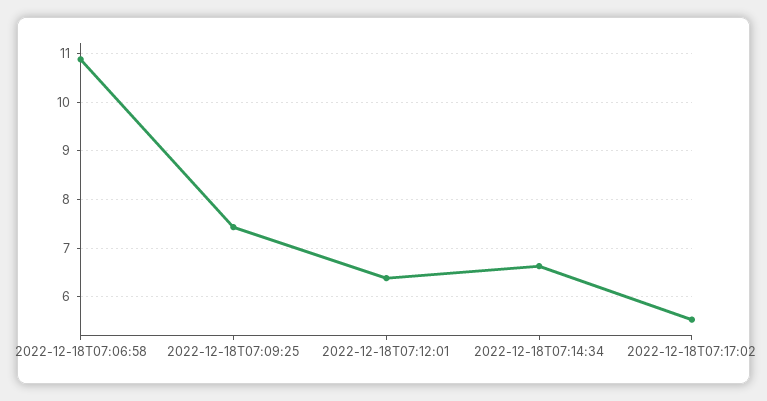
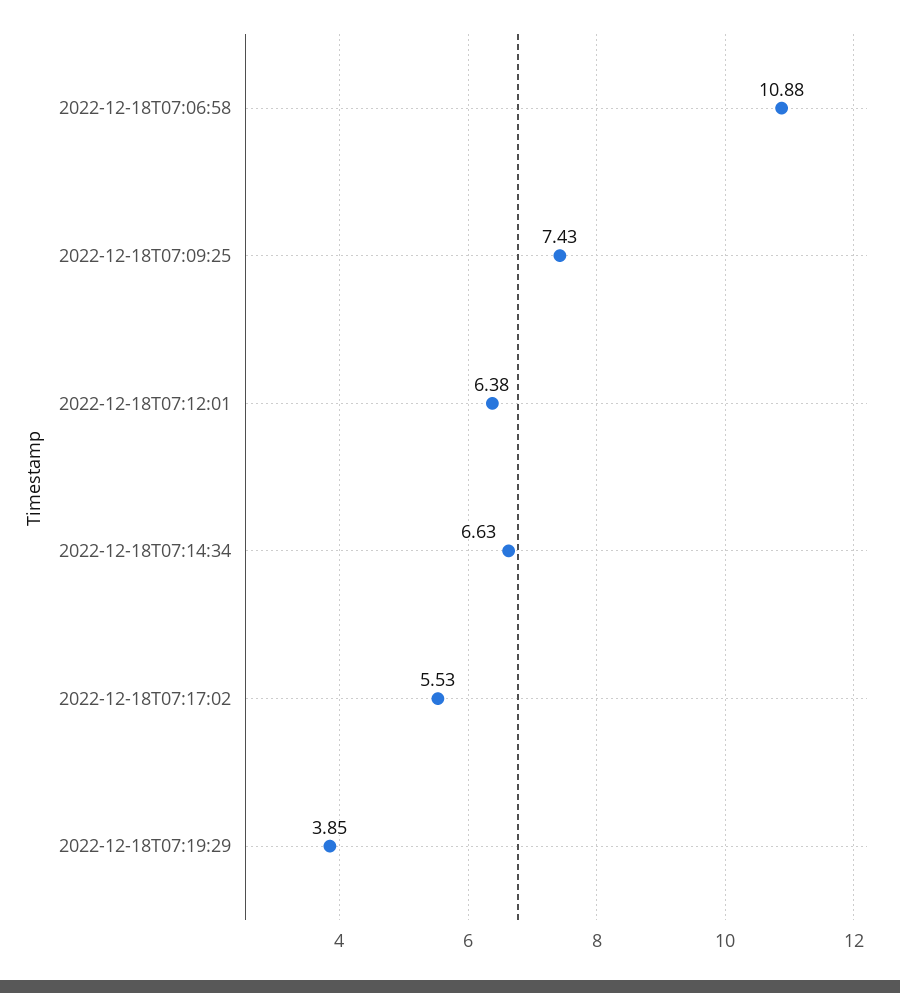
2022-12-18T07:19:29: none -> 3.85

